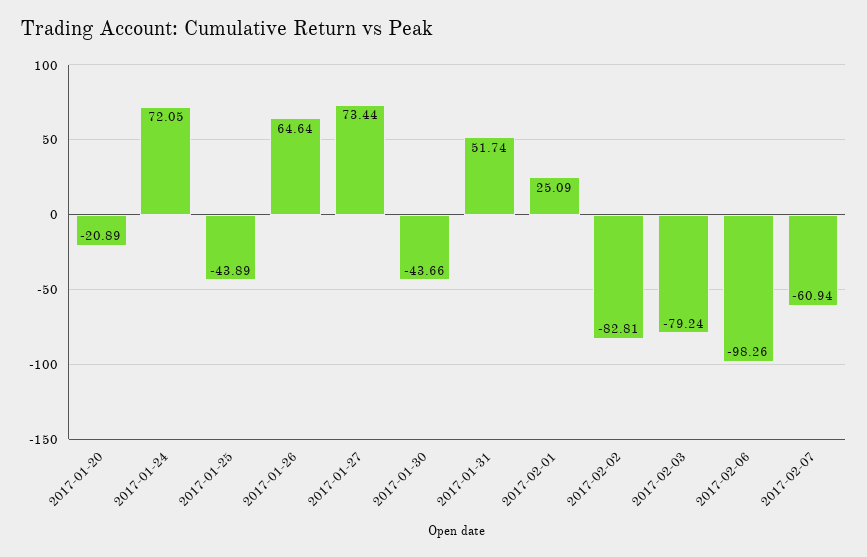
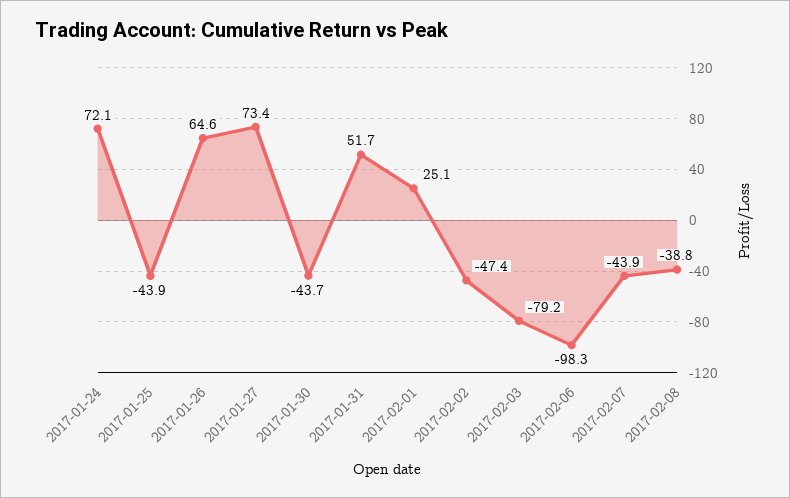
2017-01-20: -20.89 -> none
2017-02-02: -82.81 -> -47.4
2017-02-07: -60.94 -> -43.9
2017-02-08: none -> -38.8

